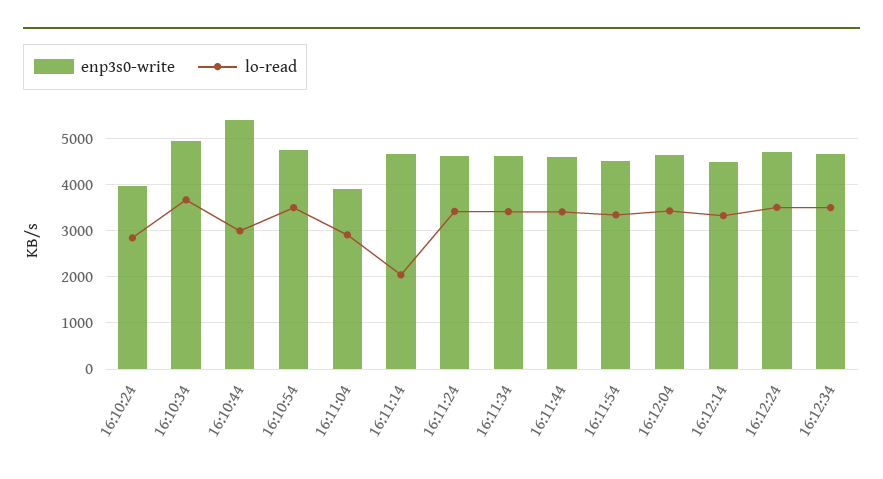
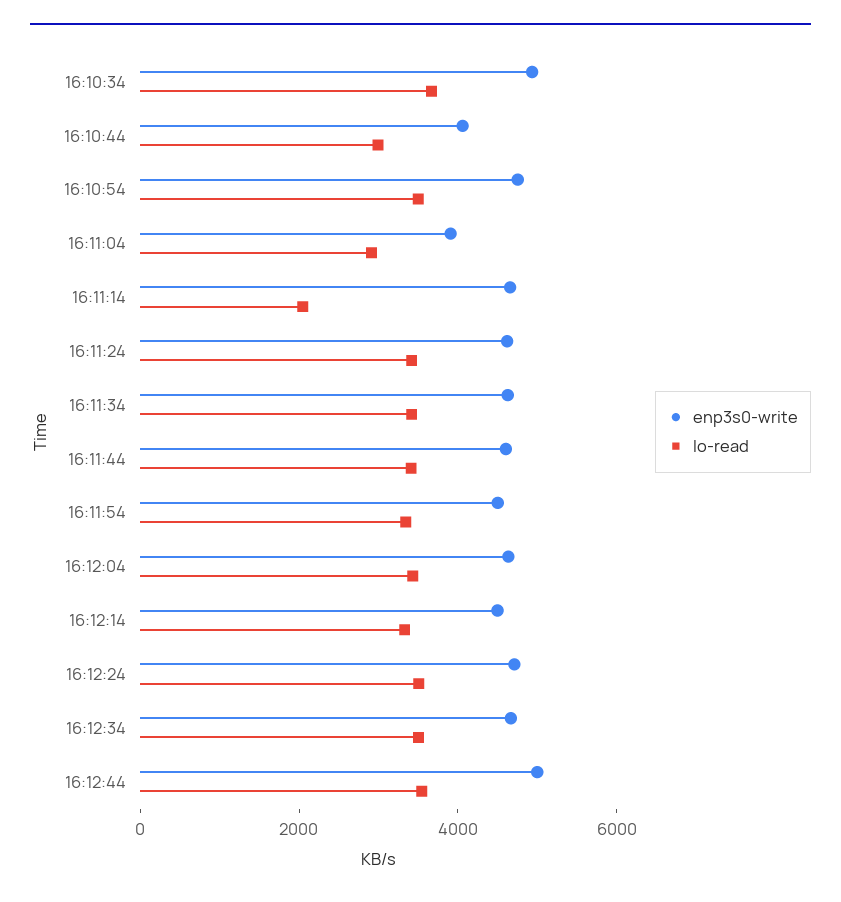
enp3s0-write, 16:10:24: 4000 -> none
lo-read, 16:10:24: 2800 -> none
enp3s0-write, 16:10:44: 5400 -> 4000
enp3s0-write, 16:12:44: none -> 5000
lo-read, 16:12:44: none -> 3500

